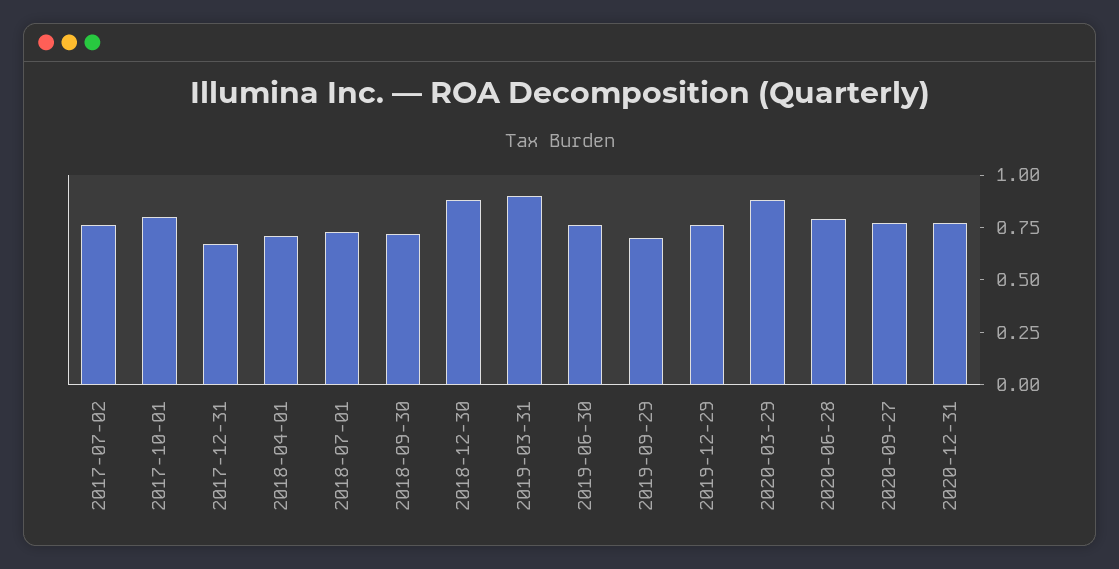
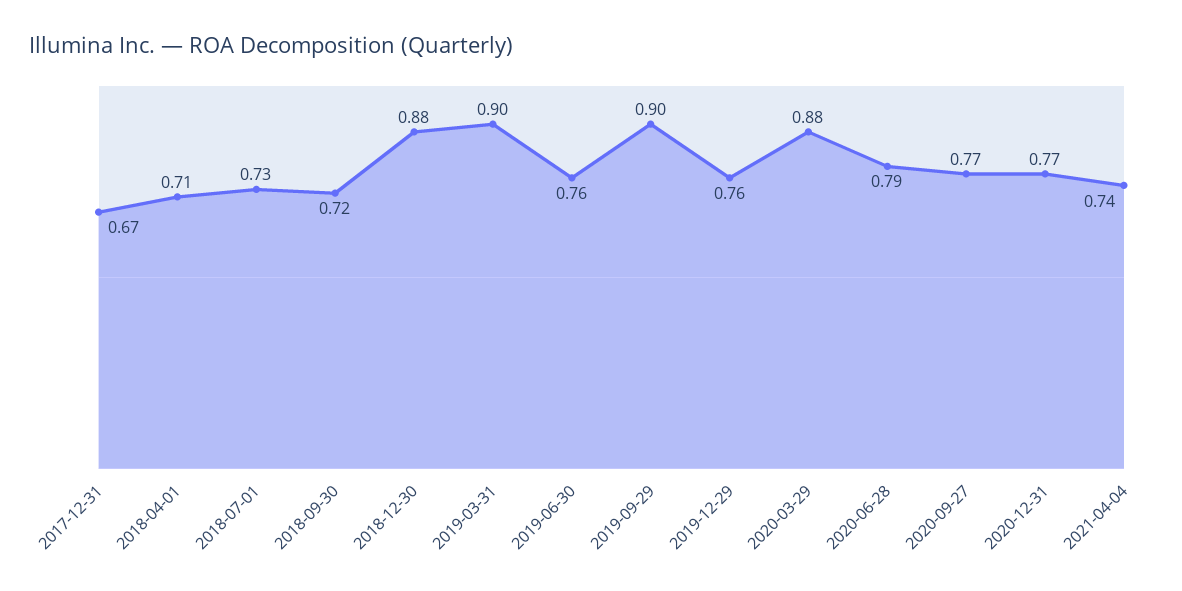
2017-07-02: 0.75 -> none
2017-10-01: 0.8 -> none
2019-09-29: 0.7 -> 0.9
2021-04-04: none -> 0.74

